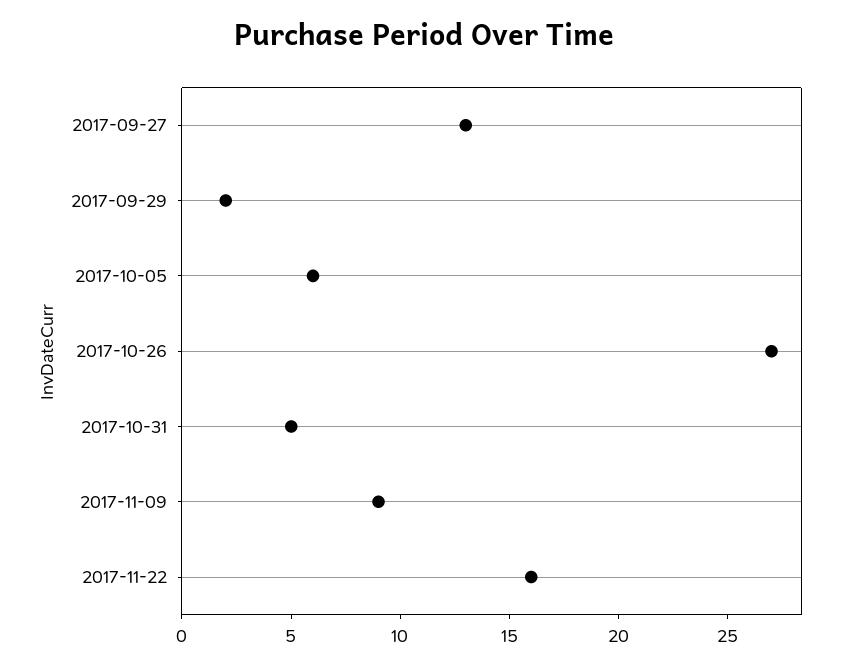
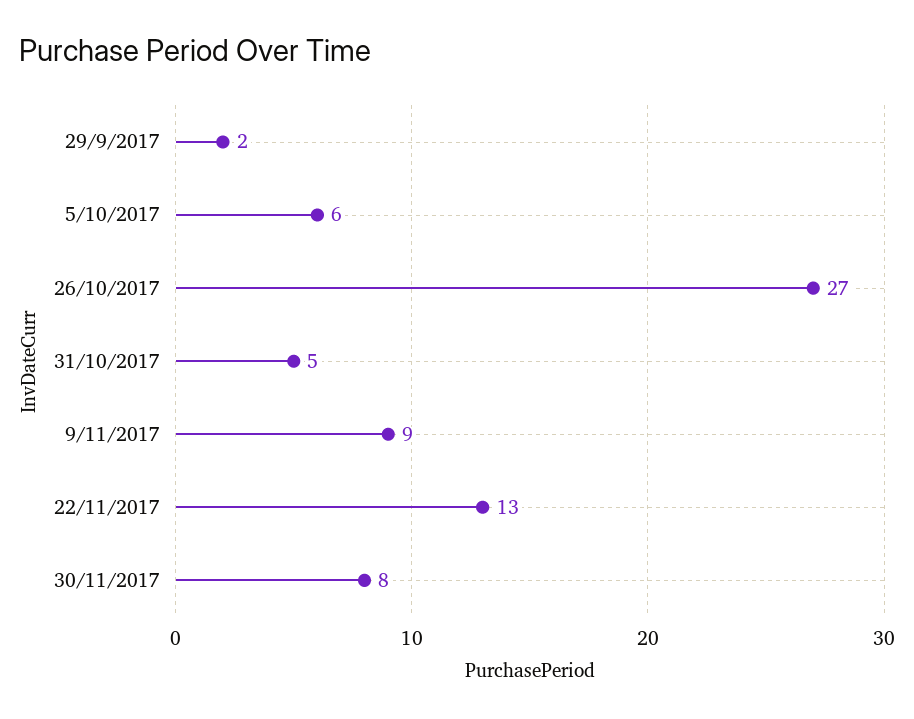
2017-09-27: 13 -> none
2017-11-22: 16 -> 13
30/11/2017: none -> 8

